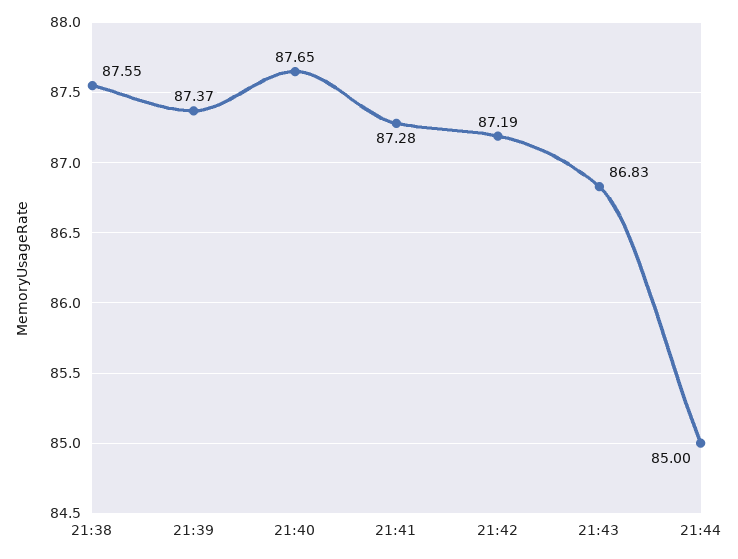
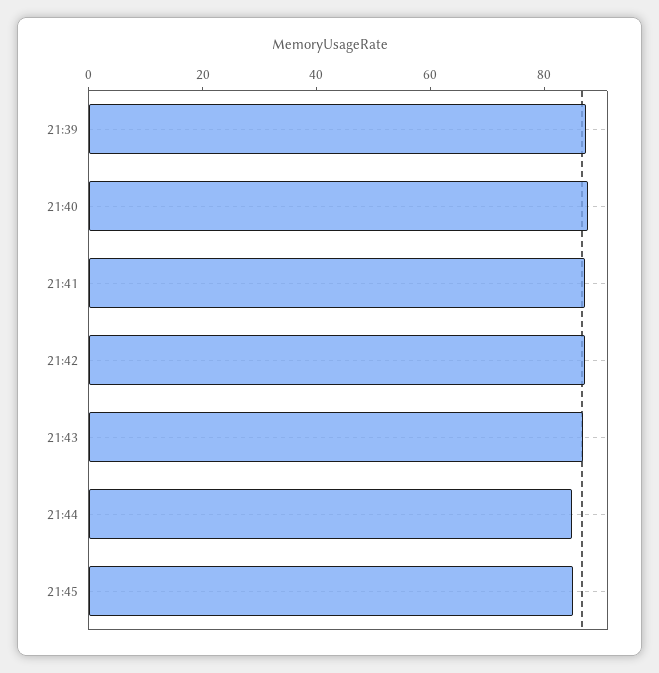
21:38: 87.55 -> none
21:45: none -> 85

